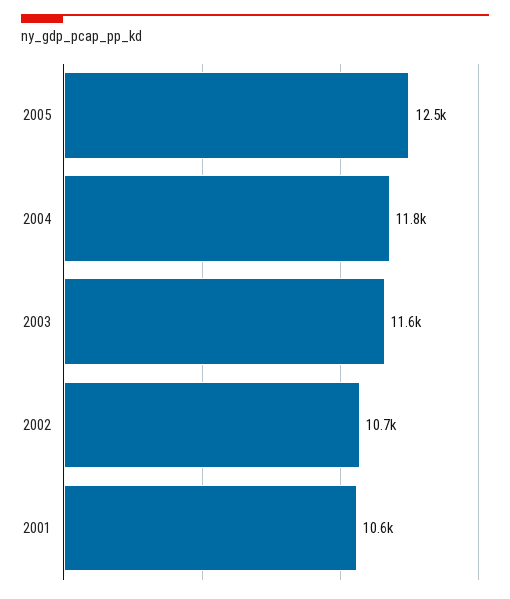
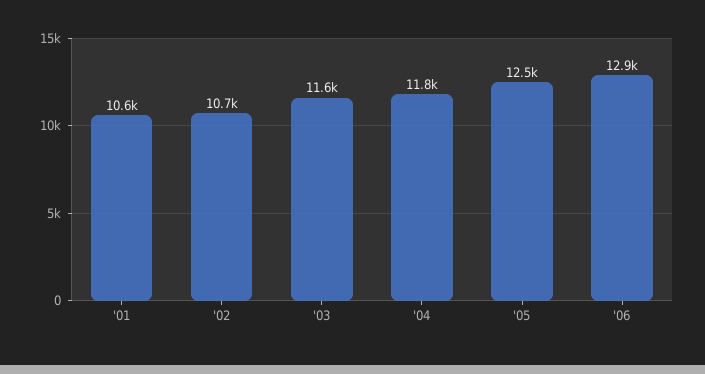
'06: none -> 12900

